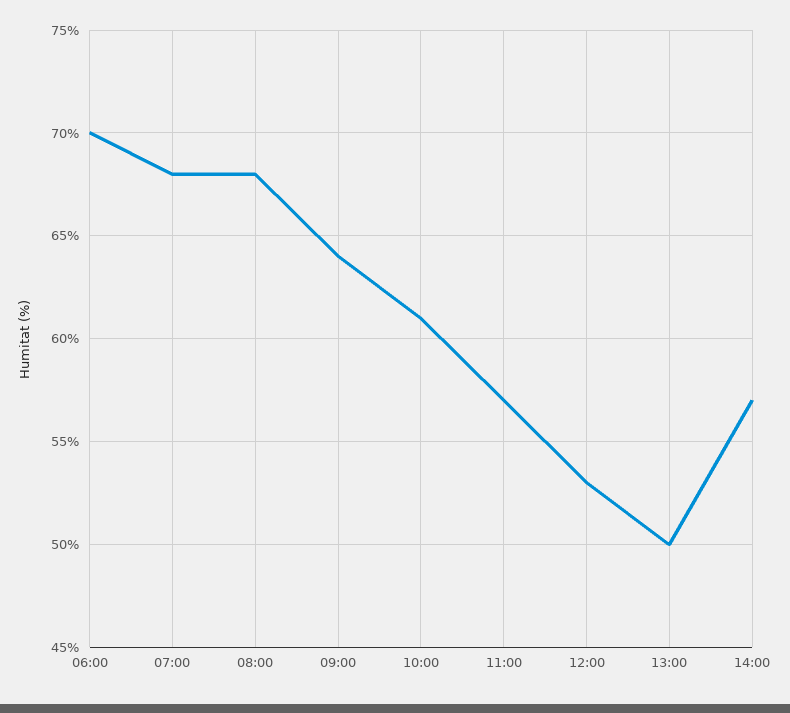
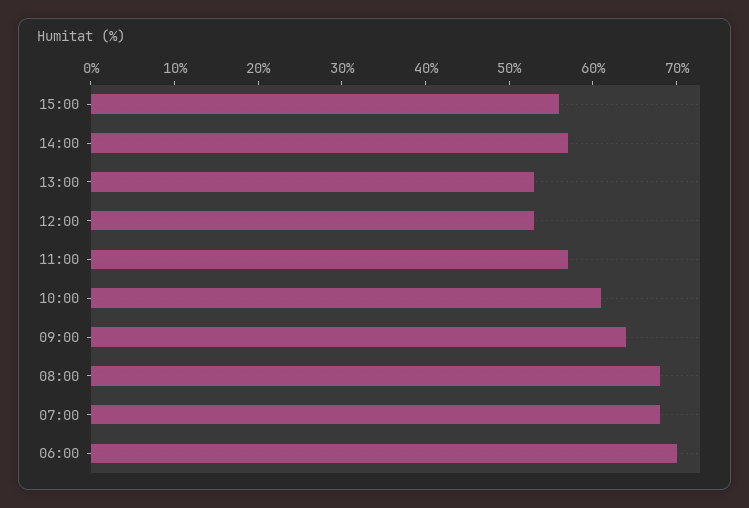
13:00: 50 -> 53
15:00: none -> 56

